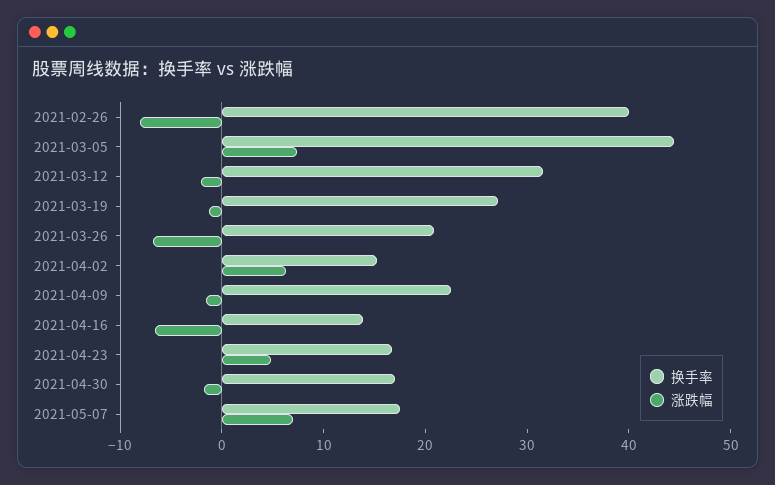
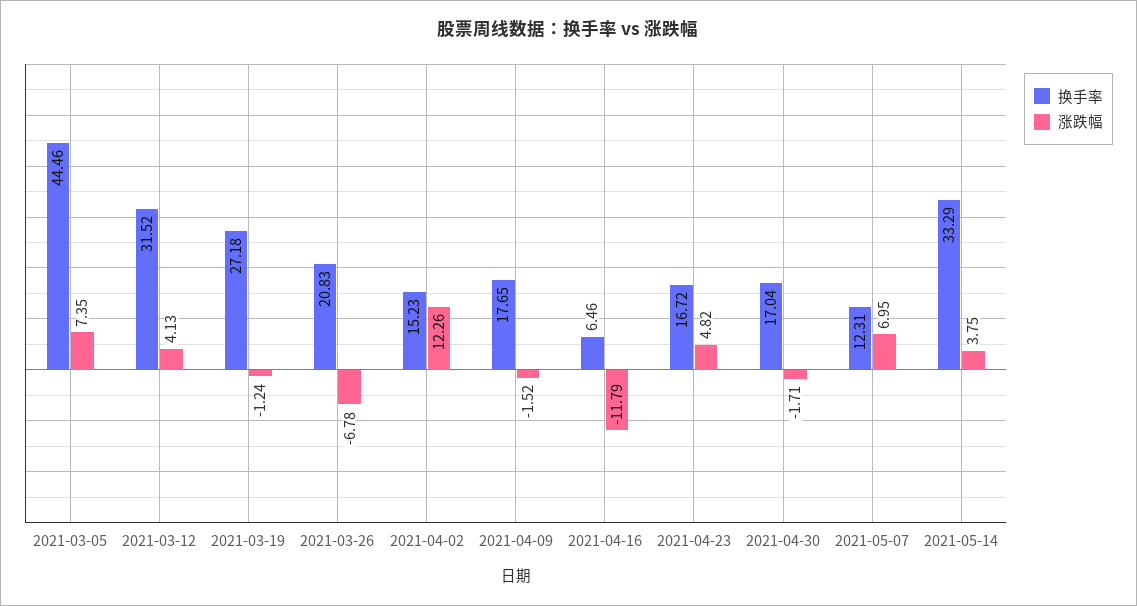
换手率, 2021-02-26: 40 -> none
涨跌幅, 2021-02-26: -8 -> none
涨跌幅, 2021-03-12: -2 -> 4.13
涨跌幅, 2021-04-02: 6 -> 12.26
换手率, 2021-04-09: 22 -> 17.65
换手率, 2021-04-16: 14 -> 6.46
涨跌幅, 2021-04-16: -6 -> -11.79
换手率, 2021-05-07: 18 -> 12.31
换手率, 2021-05-14: none -> 33.29
涨跌幅, 2021-05-14: none -> 3.75

